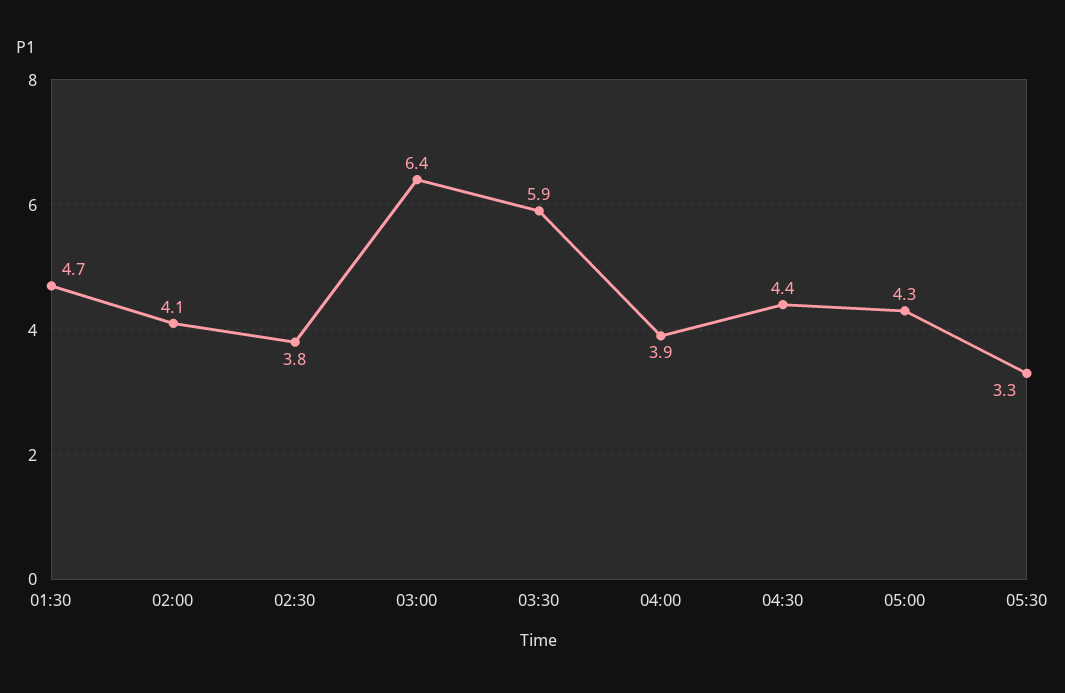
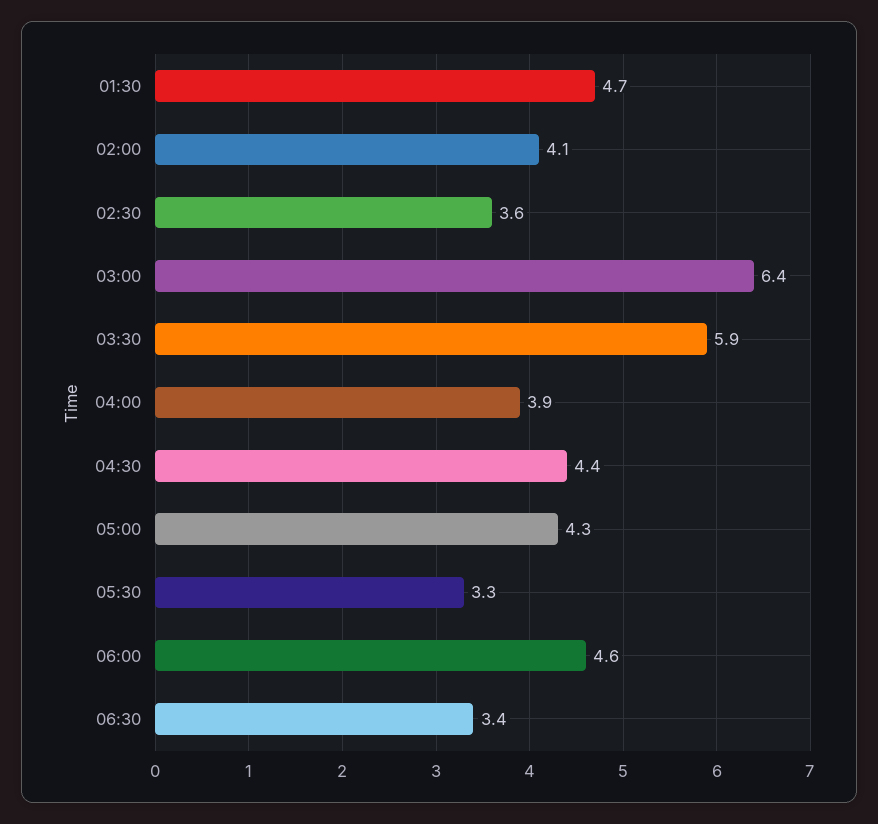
02:30: 3.8 -> 3.6
06:00: none -> 4.6
06:30: none -> 3.4

